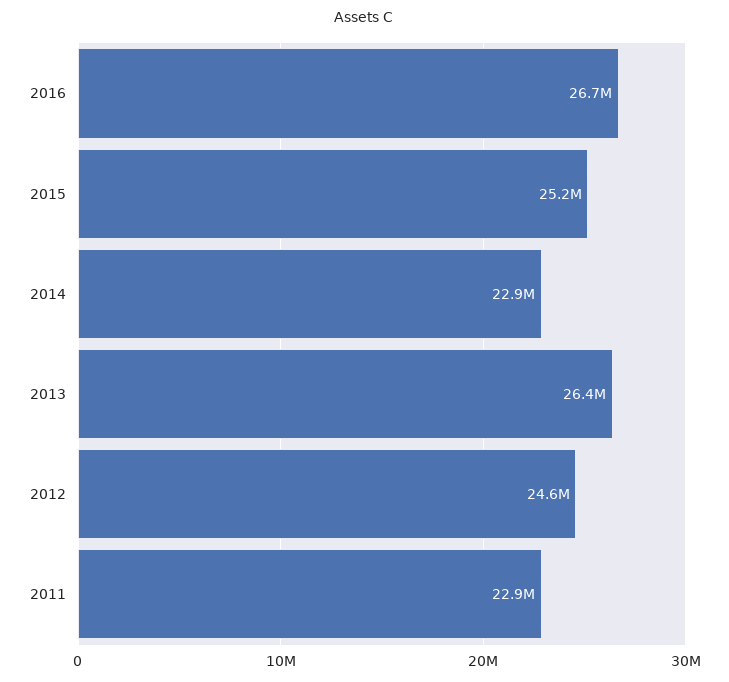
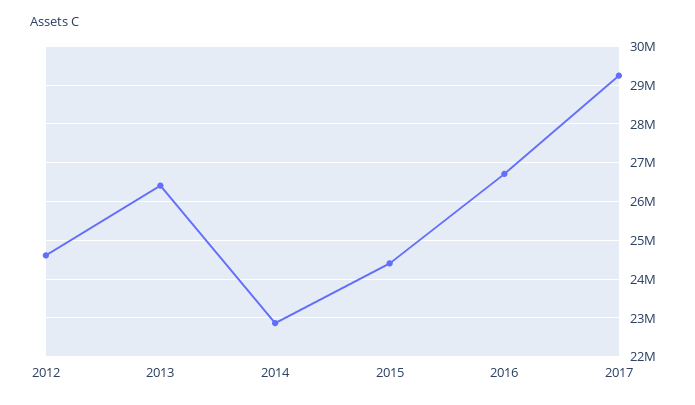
2015: 25200000 -> 24400000
2011: 22900000 -> none
2017: none -> 29200000

